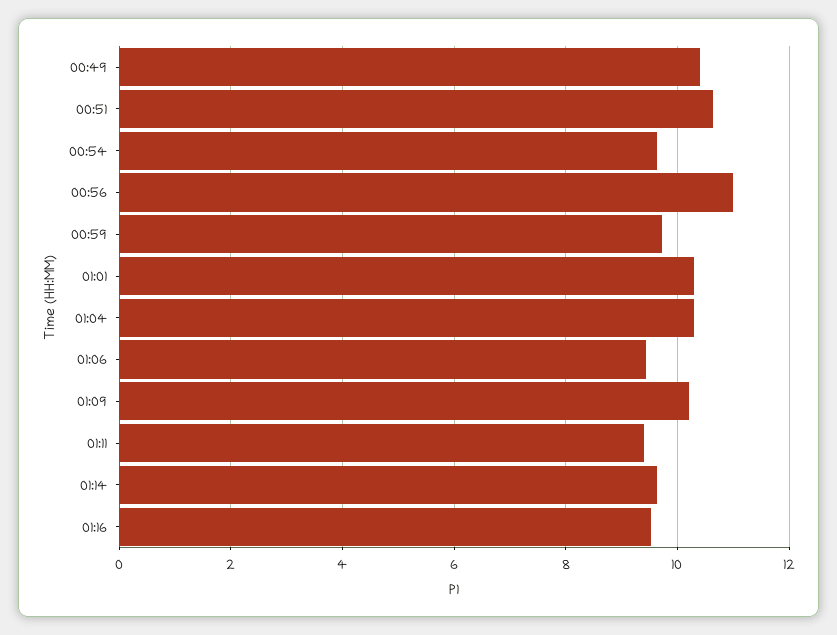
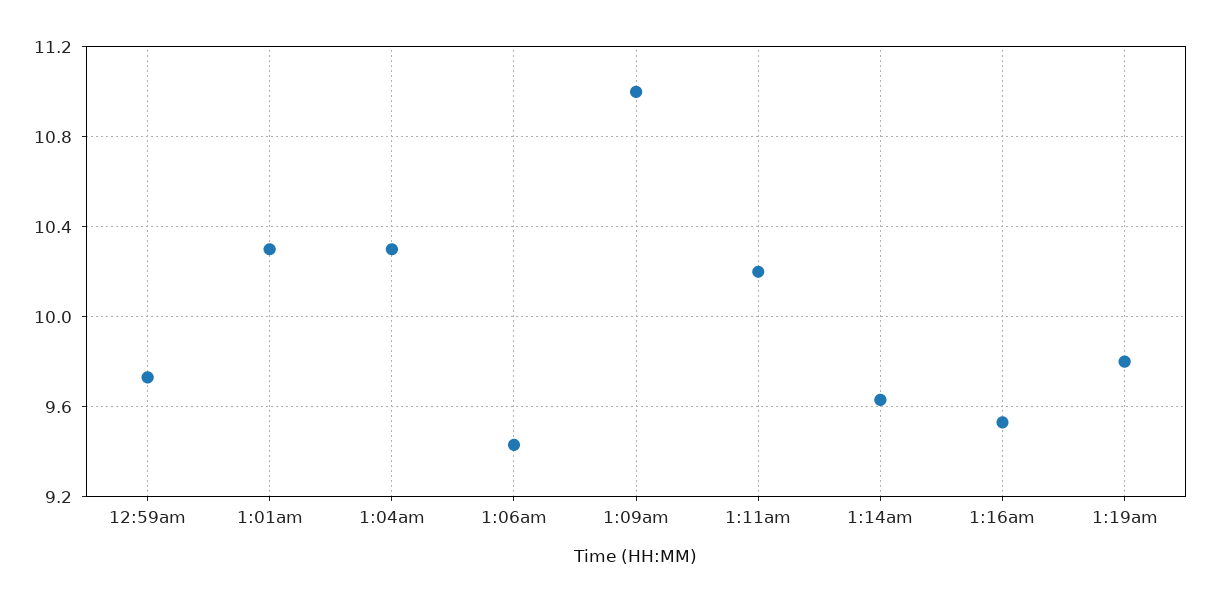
00:49: 10.4 -> none
00:51: 10.6 -> none
00:54: 9.6 -> none
00:56: 11 -> none
01:09: 10.2 -> 11
01:11: 9.4 -> 10.2
1:19am: none -> 9.8

